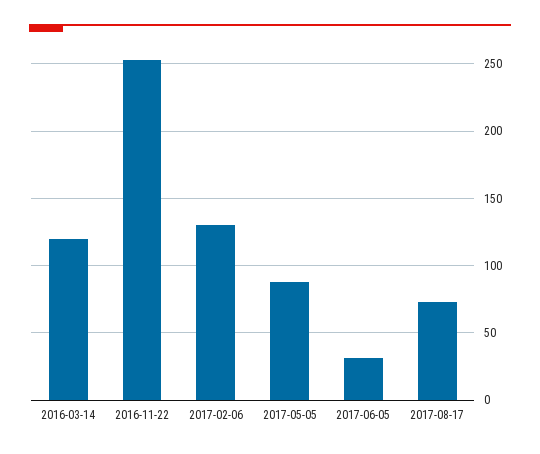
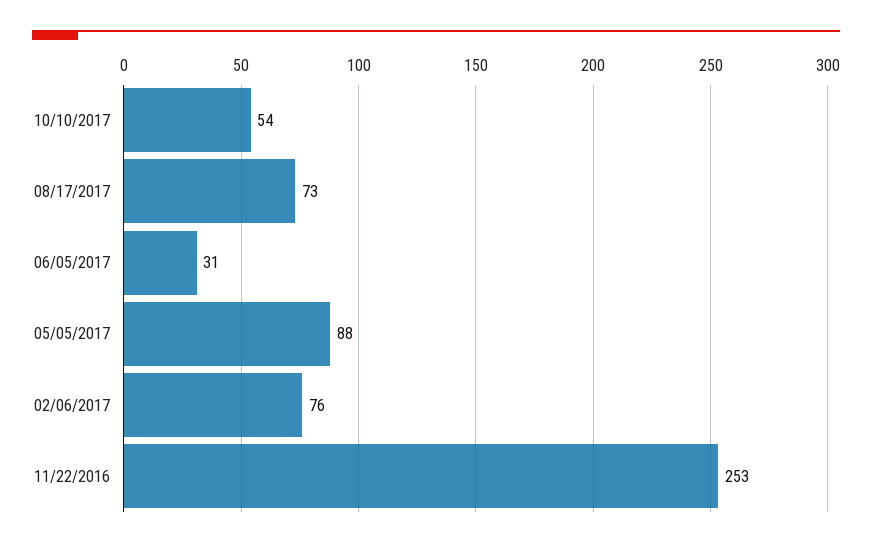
2016-03-14: 120 -> none
2017-02-06: 130 -> 76
10/10/2017: none -> 54

